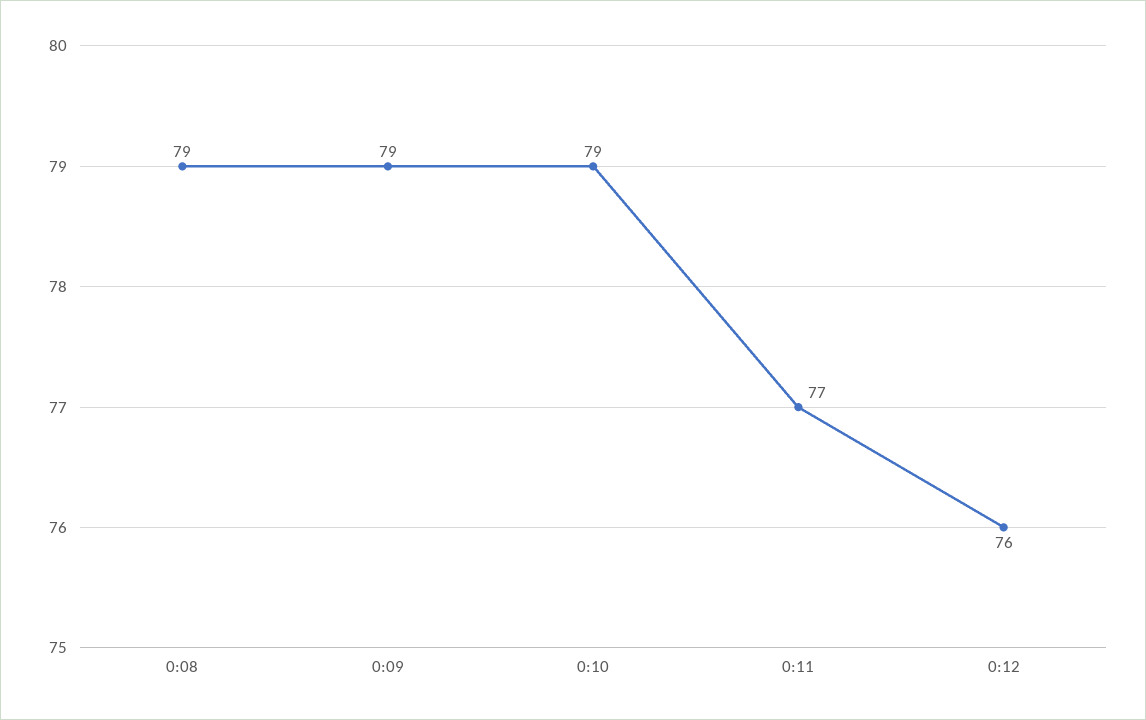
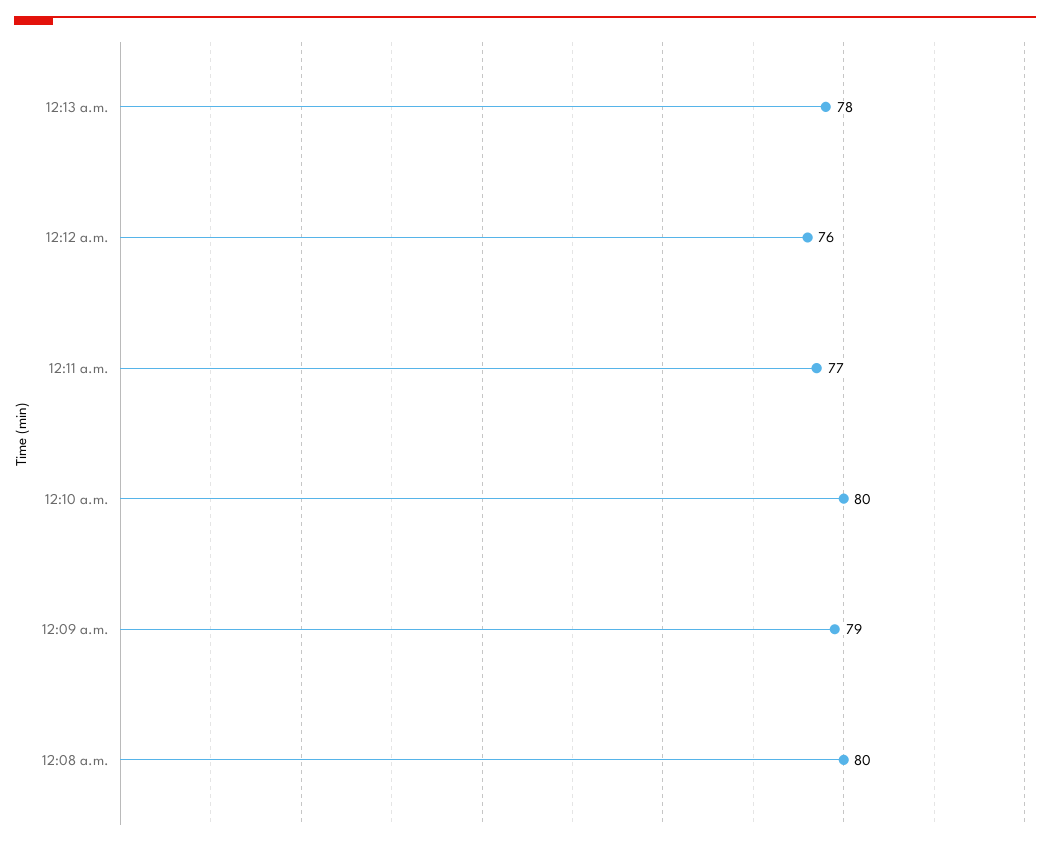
0:08: 79 -> 80
0:10: 79 -> 80
12:13 a.m.: none -> 78

